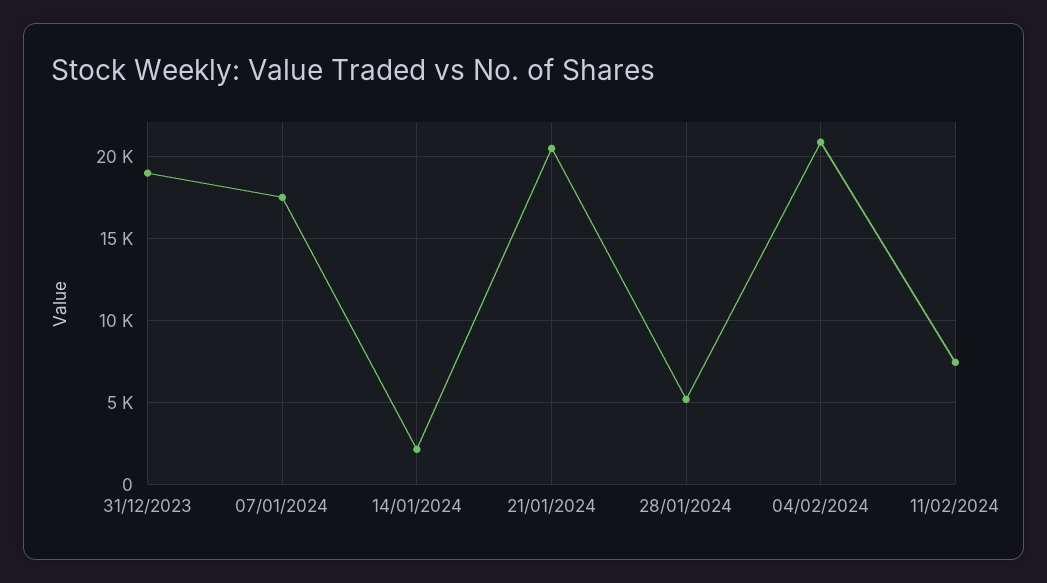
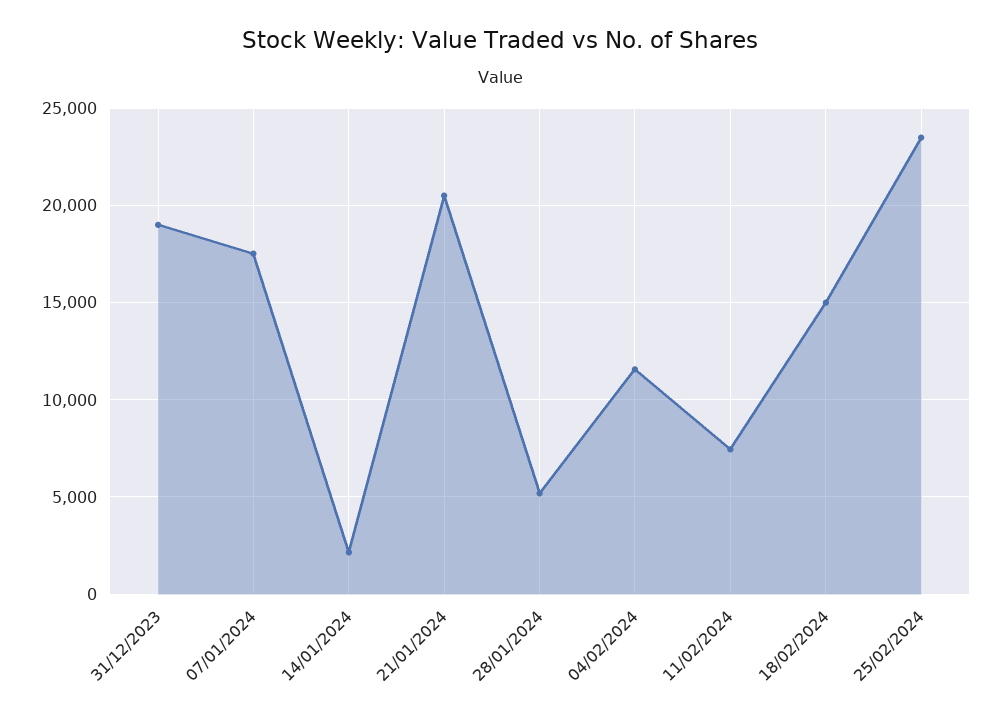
04/02/2024: 21000 -> 11500
18/02/2024: none -> 15000
25/02/2024: none -> 23500

